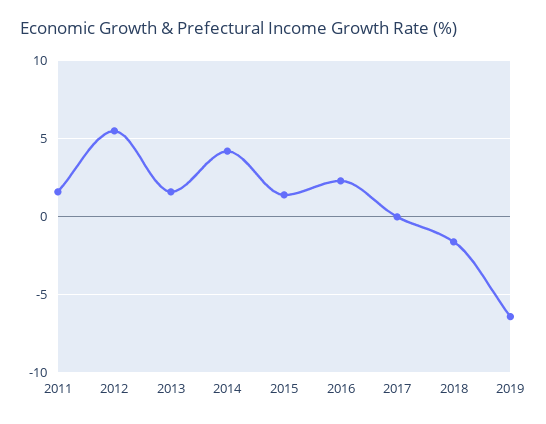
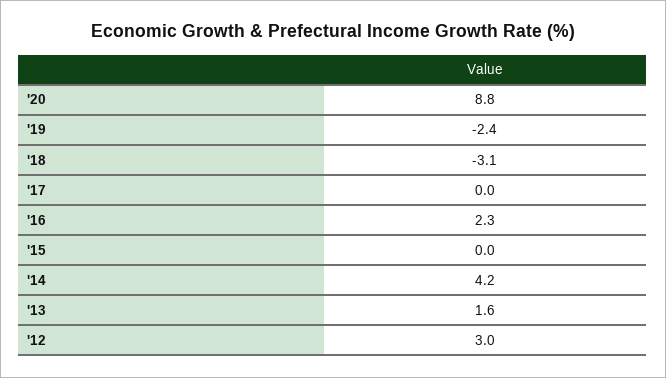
2011: 1.5 -> none
2012: 5.5 -> 3
2015: 1.5 -> 0
2018: -1.5 -> -3.1
2019: -6.5 -> -2.4
'20: none -> 8.8

